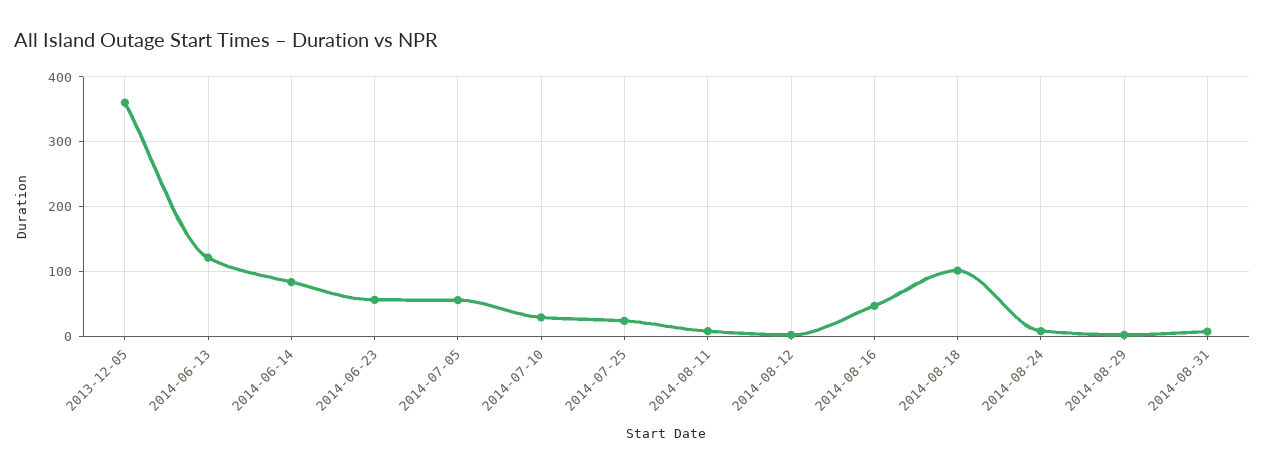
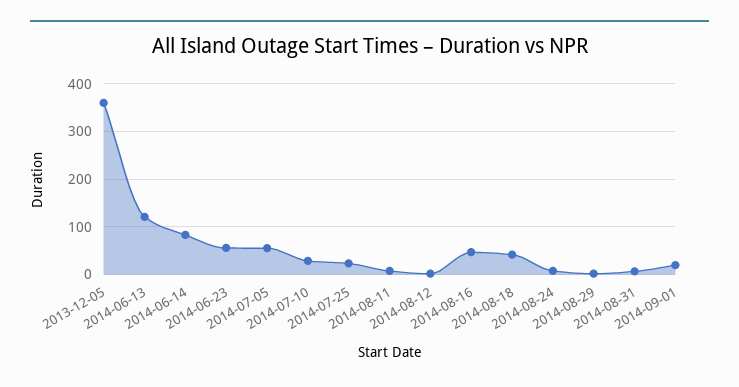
2014-08-18: 100 -> 40
2014-09-01: none -> 20

